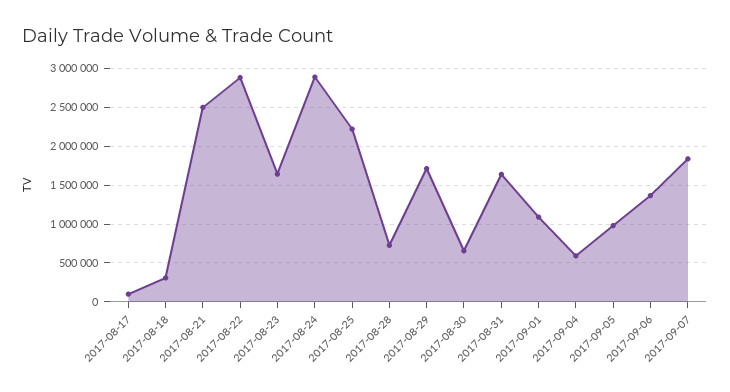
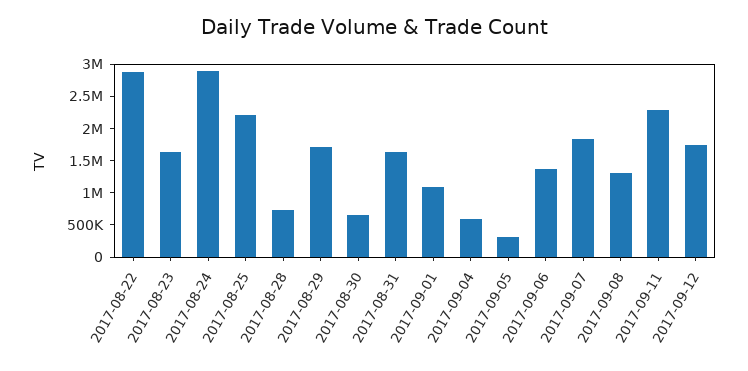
2017-08-17: 100000 -> none
2017-08-18: 300000 -> none
2017-08-21: 2500000 -> none
2017-09-05: 1000000 -> 250000
2017-09-08: none -> 1250000
2017-09-11: none -> 2250000
2017-09-12: none -> 1750000

